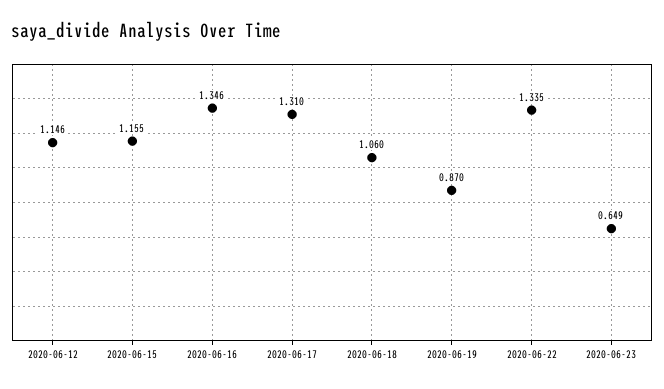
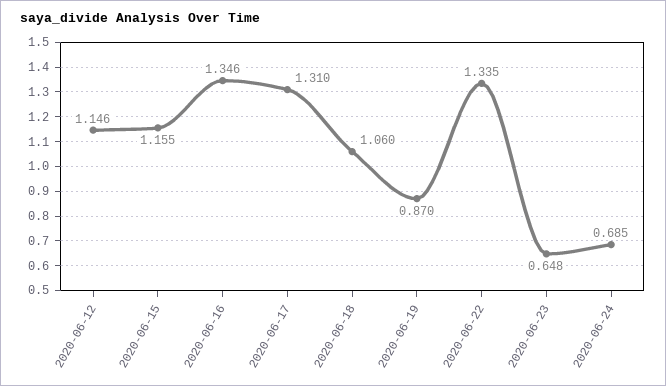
2020-06-23: 0.649 -> 0.648
2020-06-24: none -> 0.685

